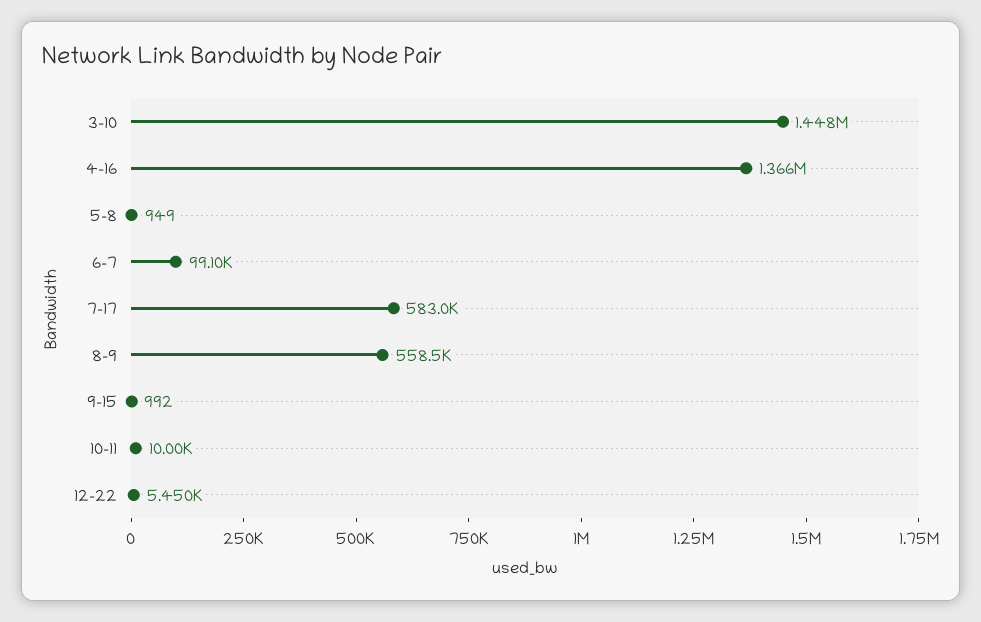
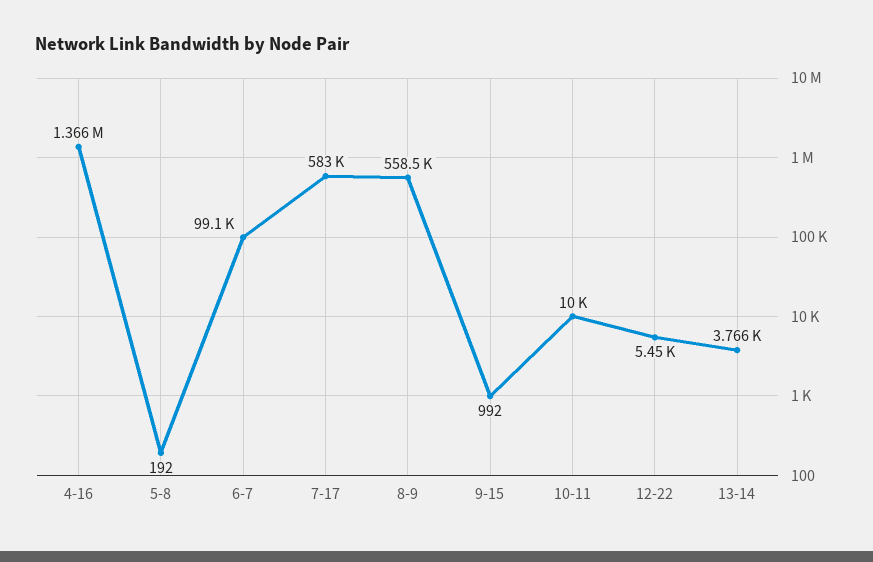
3-10: 1448000 -> none
5-8: 949 -> 192
13-14: none -> 3766

